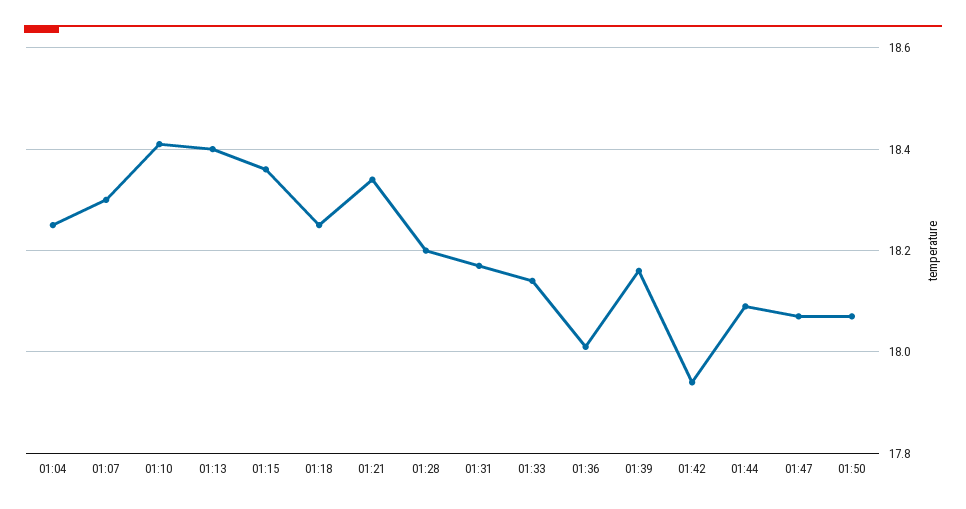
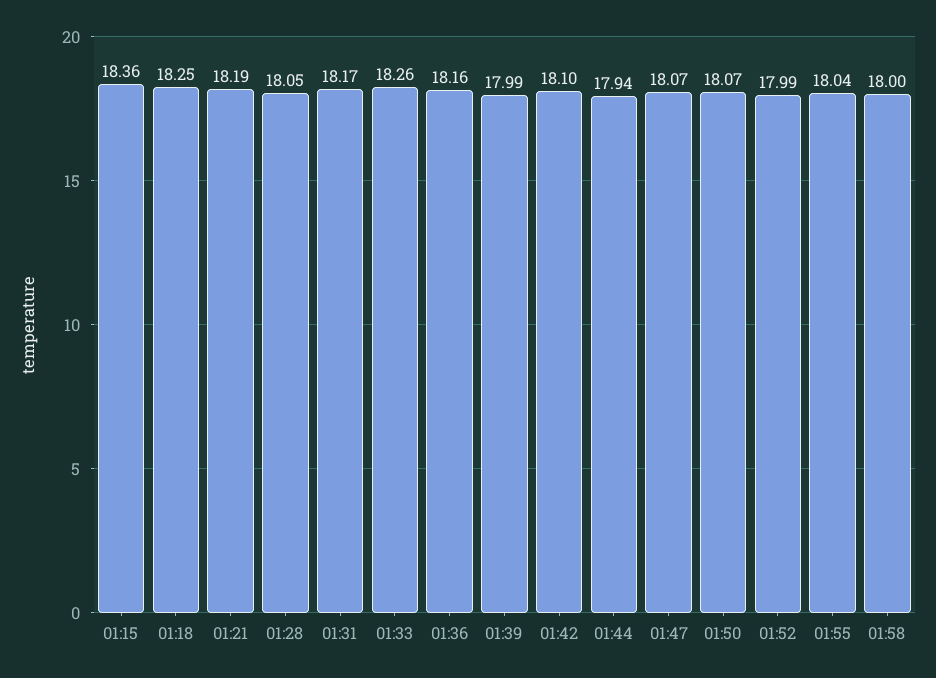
01:04: 18.25 -> none
01:07: 18.3 -> none
01:10: 18.4 -> none
01:13: 18.4 -> none
01:21: 18.35 -> 18.19
01:28: 18.2 -> 18.05
01:33: 18.15 -> 18.26
01:36: 18 -> 18.16
01:39: 18.15 -> 17.99
01:42: 17.95 -> 18.1
01:44: 18.1 -> 17.94
01:52: none -> 17.99
01:55: none -> 18.04
01:58: none -> 18

